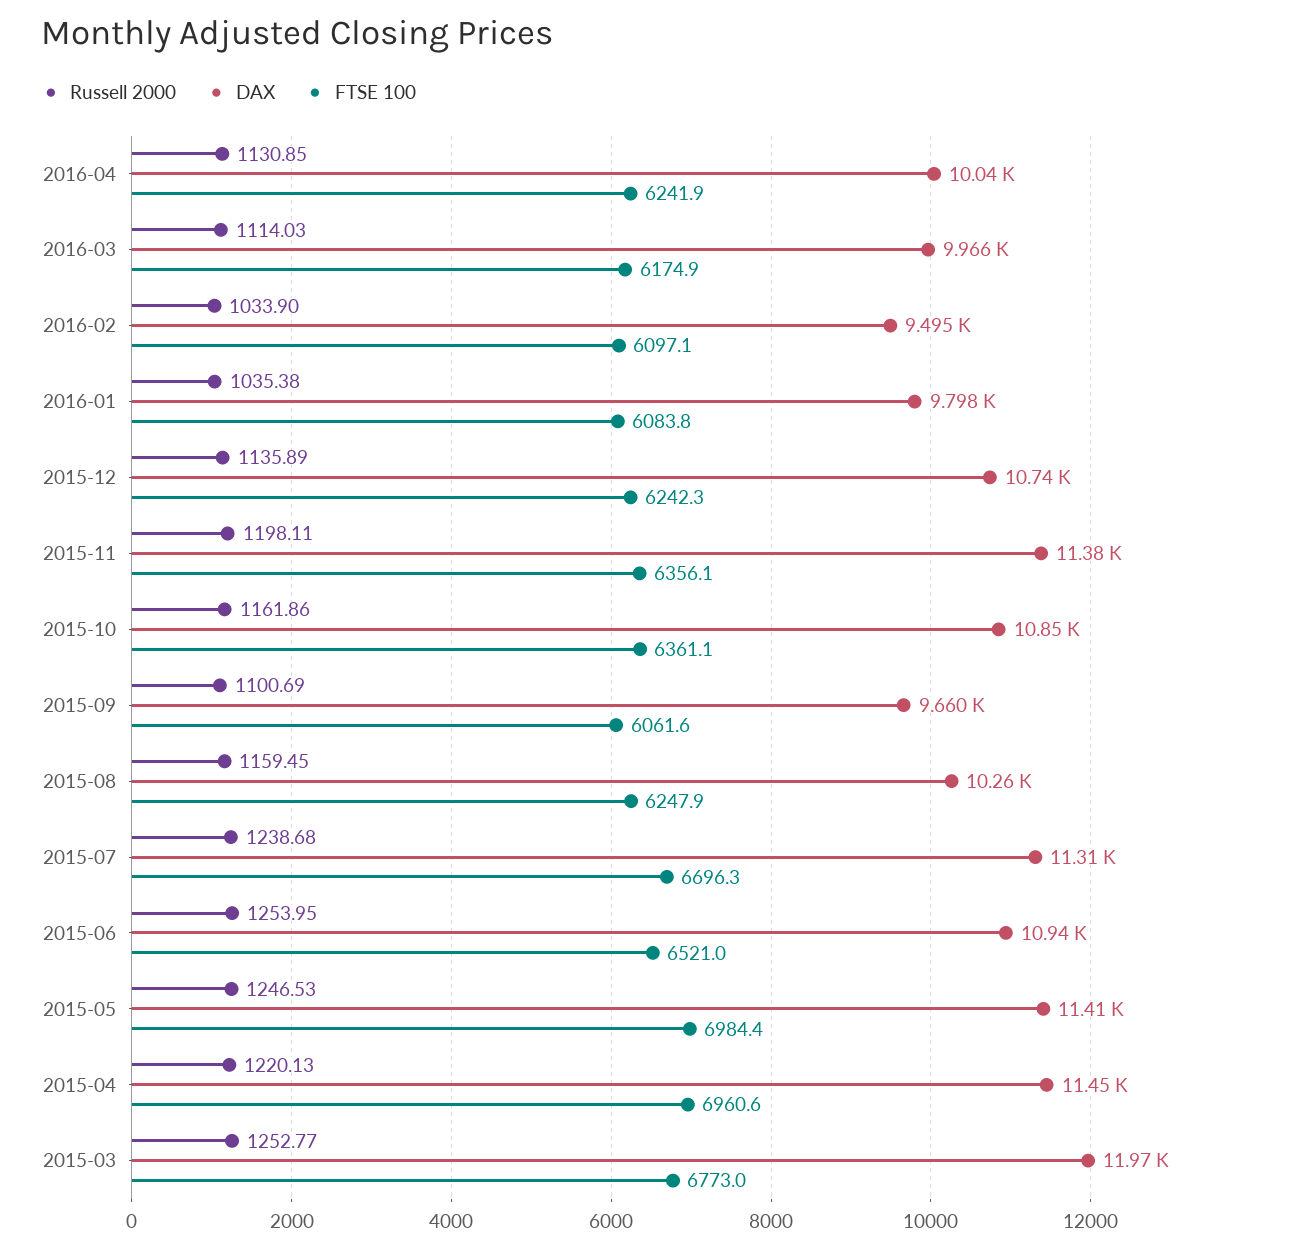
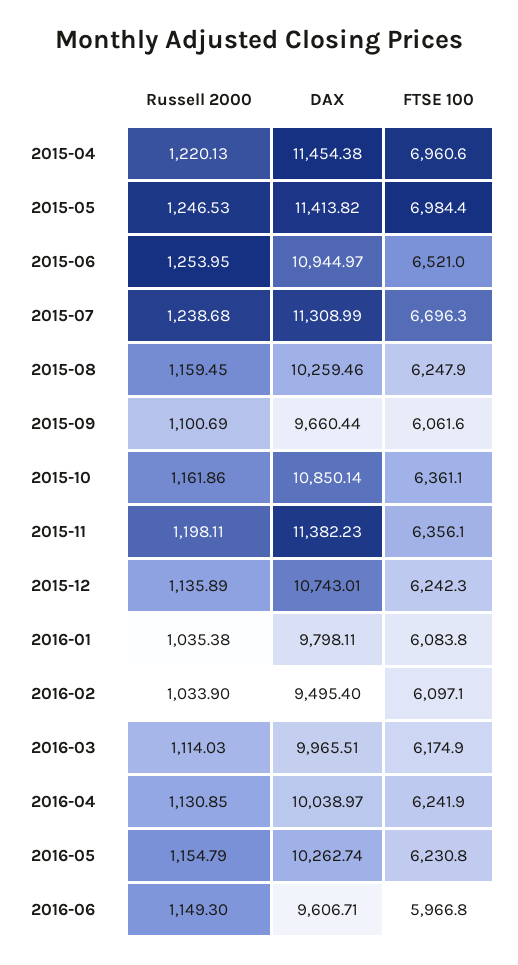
Russell 2000, 2015-03: 1252.77 -> none
DAX, 2015-03: 11970 -> none
FTSE 100, 2015-03: 6773 -> none
Russell 2000, 2016-05: none -> 1154.79
DAX, 2016-05: none -> 10262.74
FTSE 100, 2016-05: none -> 6230.8
Russell 2000, 2016-06: none -> 1149.3
DAX, 2016-06: none -> 9606.71
FTSE 100, 2016-06: none -> 5966.8

